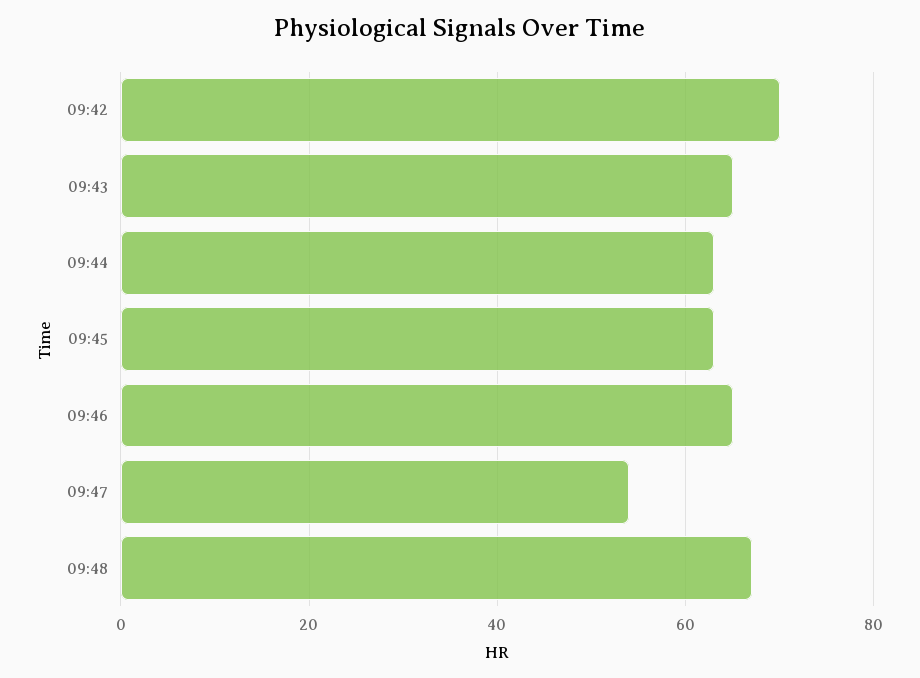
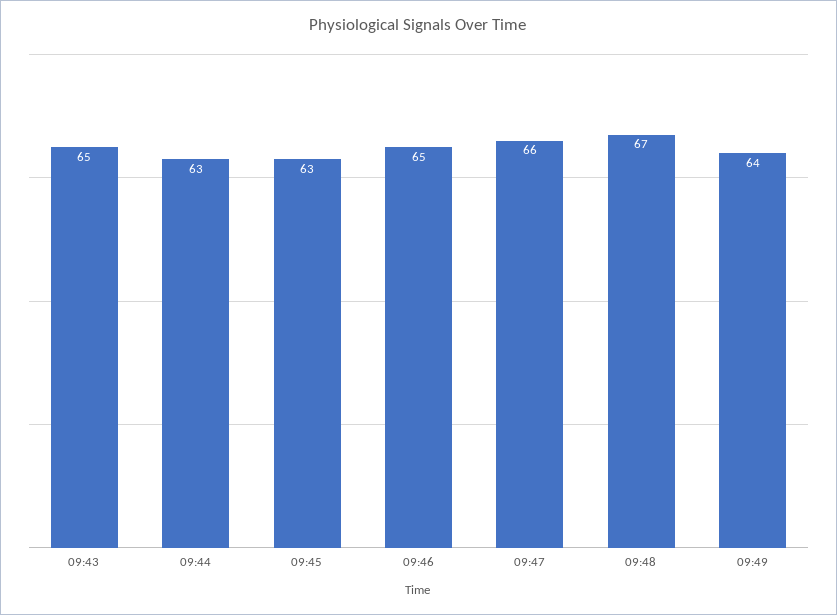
09:42: 70 -> none
09:47: 55 -> 66
09:49: none -> 64

